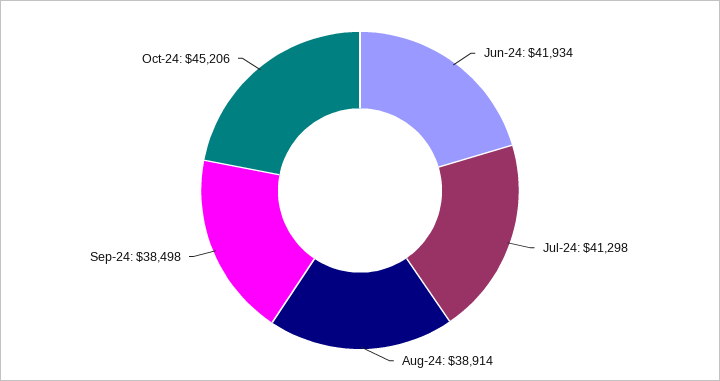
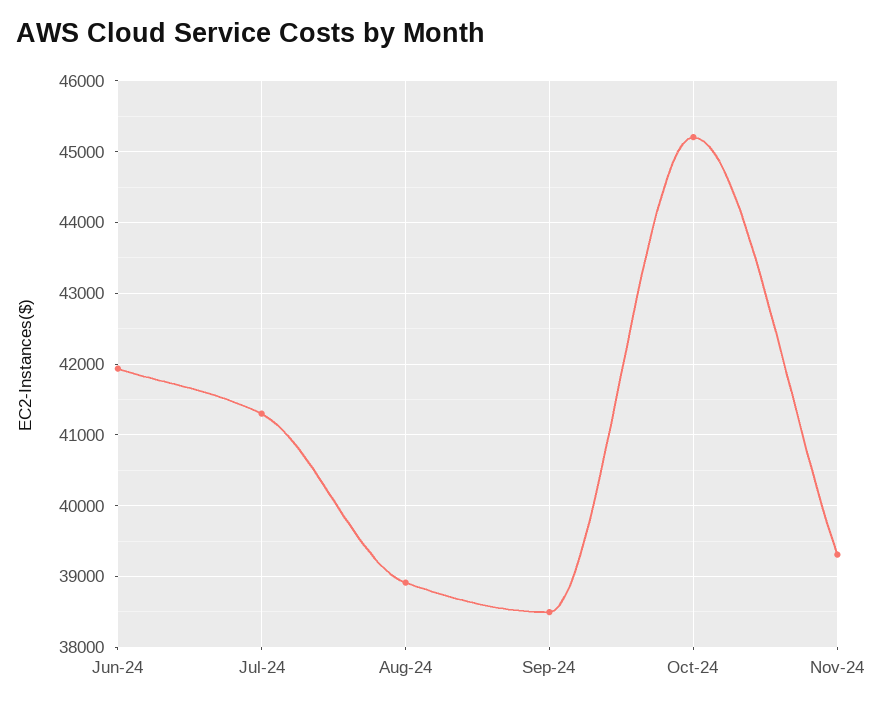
Nov-24: none -> 39300

